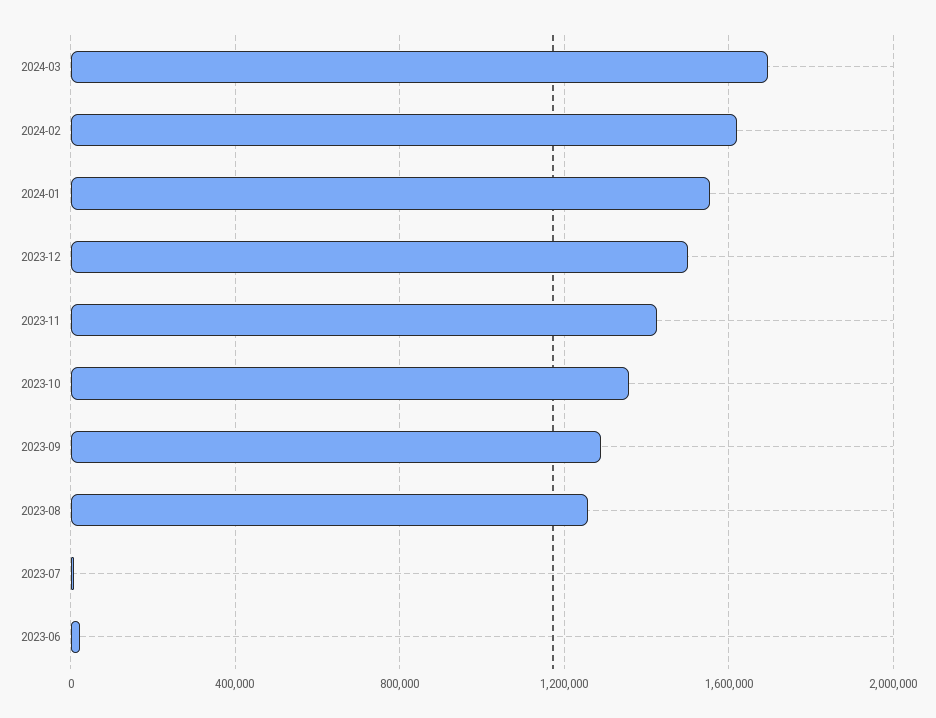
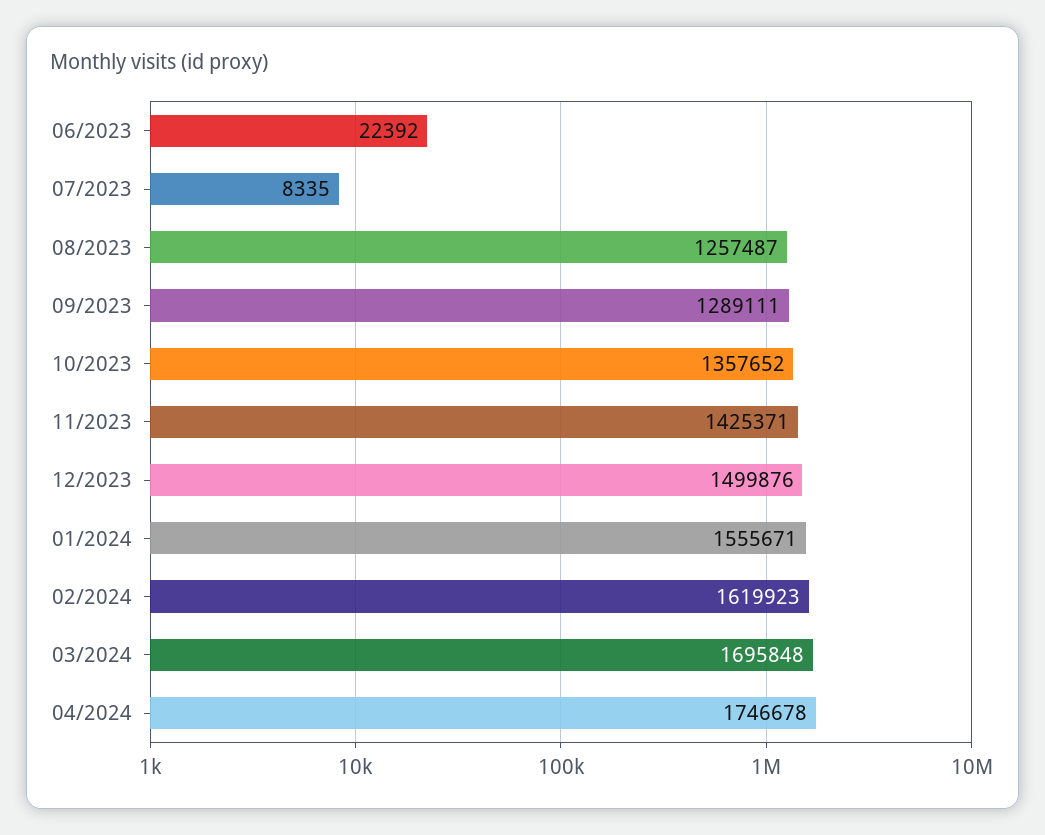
04/2024: none -> 1746678

